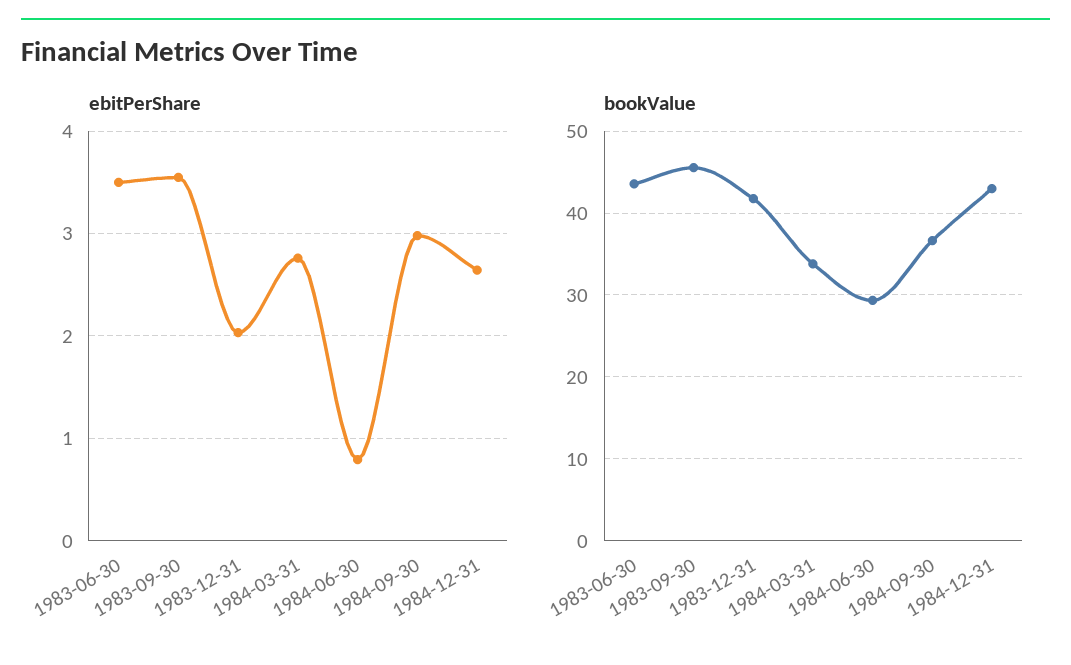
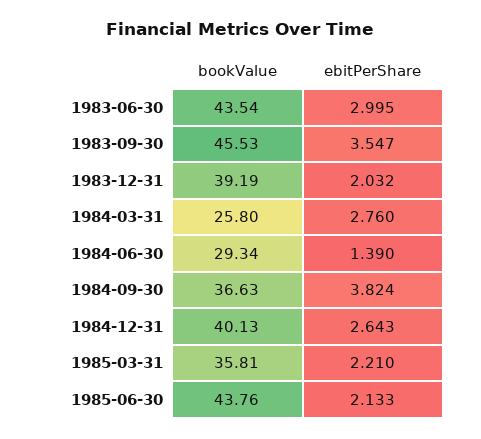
ebitPerShare, 1983-06-30: 3.5 -> 2.995
ebitPerShare, 1984-06-30: 0.8 -> 1.39
ebitPerShare, 1984-09-30: 3 -> 3.824
bookValue, 1983-12-31: 42 -> 39.19
bookValue, 1984-03-31: 34 -> 25.8
bookValue, 1984-12-31: 43 -> 40.13
bookValue, 1985-03-31: none -> 35.81
ebitPerShare, 1985-03-31: none -> 2.21
bookValue, 1985-06-30: none -> 43.76
ebitPerShare, 1985-06-30: none -> 2.133

